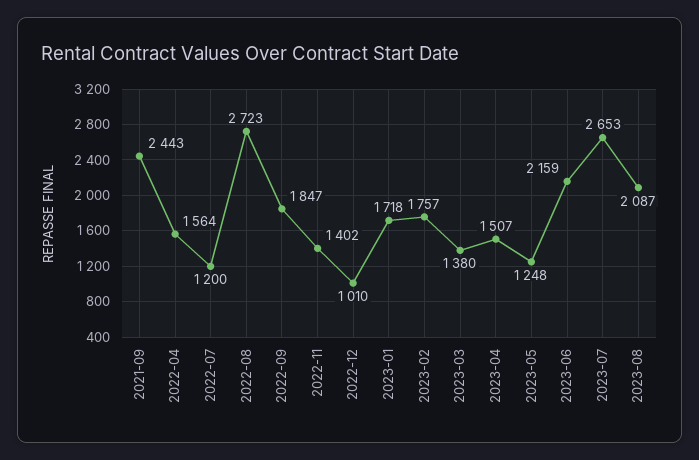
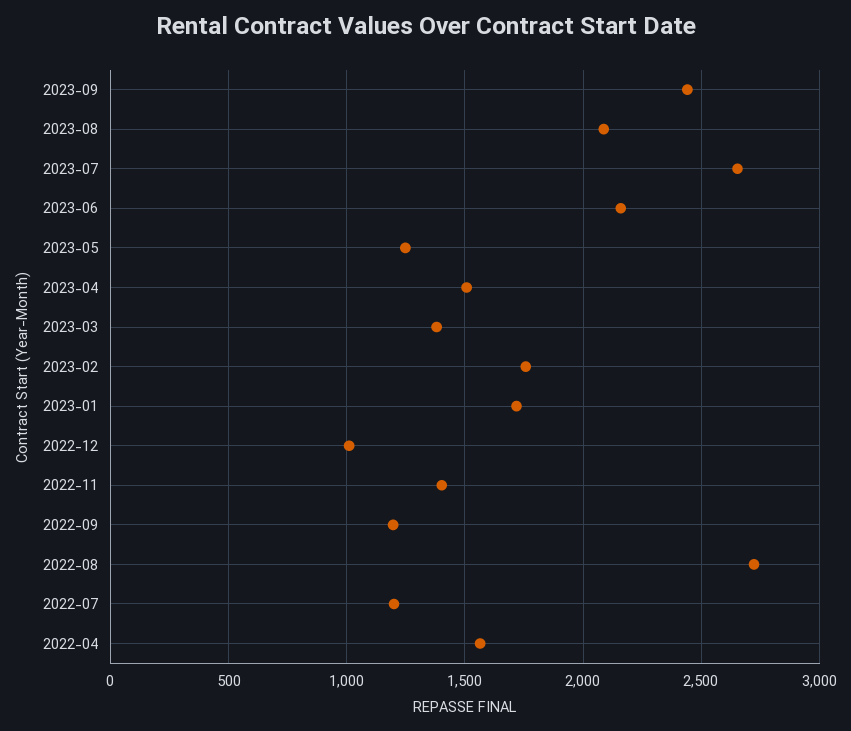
2021-09: 2443 -> none
2022-09: 1847 -> 1200
2023-09: none -> 2450

